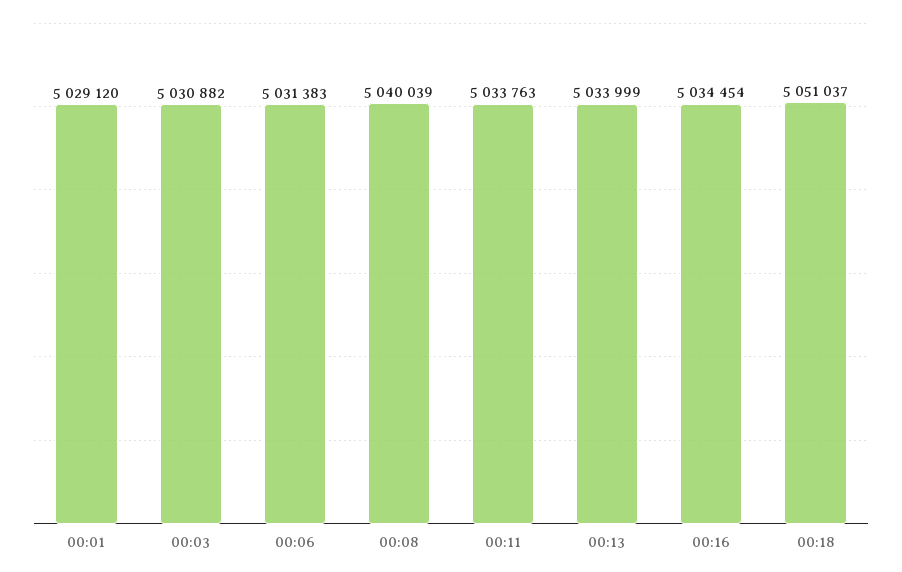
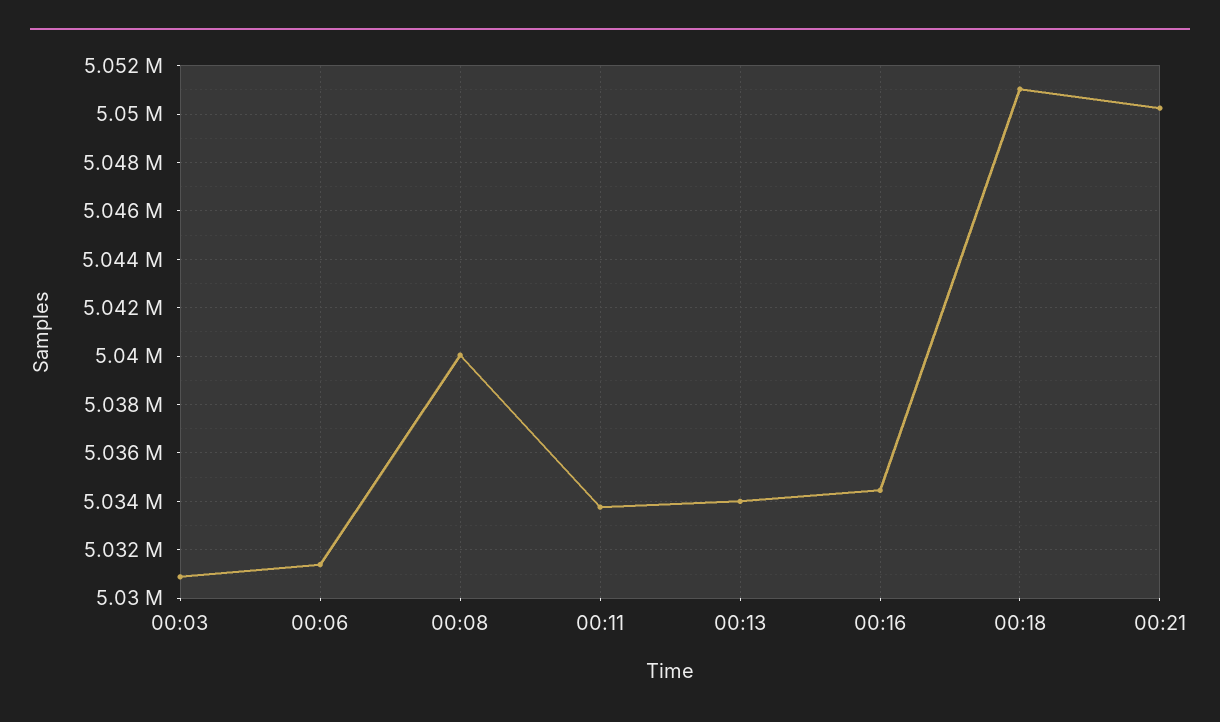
00:01: 5029120 -> none
00:21: none -> 5050250

